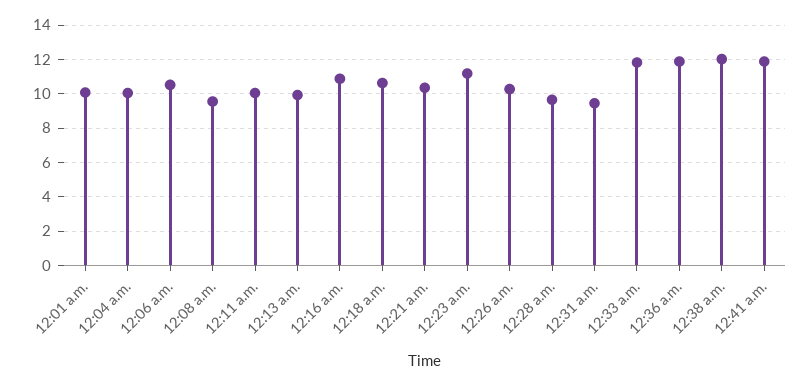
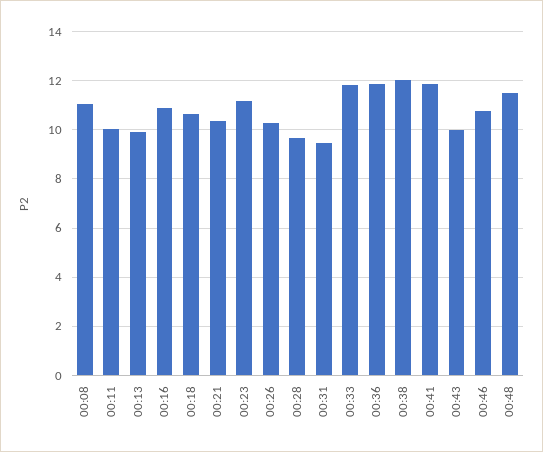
12:01 a.m.: 10 -> none
12:04 a.m.: 10 -> none
12:06 a.m.: 10.5 -> none
12:08 a.m.: 9.5 -> 11
00:43: none -> 10
00:46: none -> 10.75
00:48: none -> 11.5

